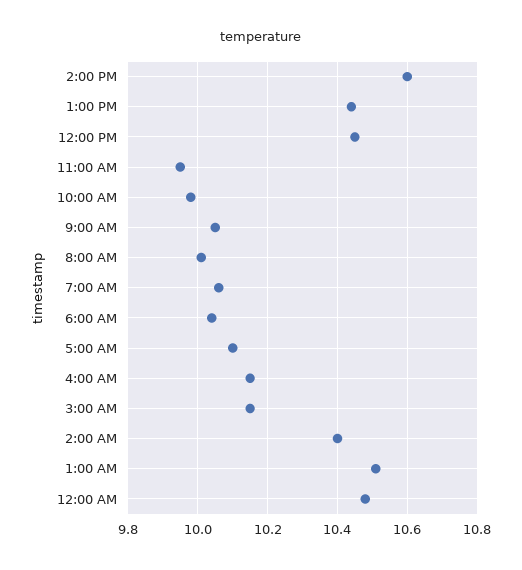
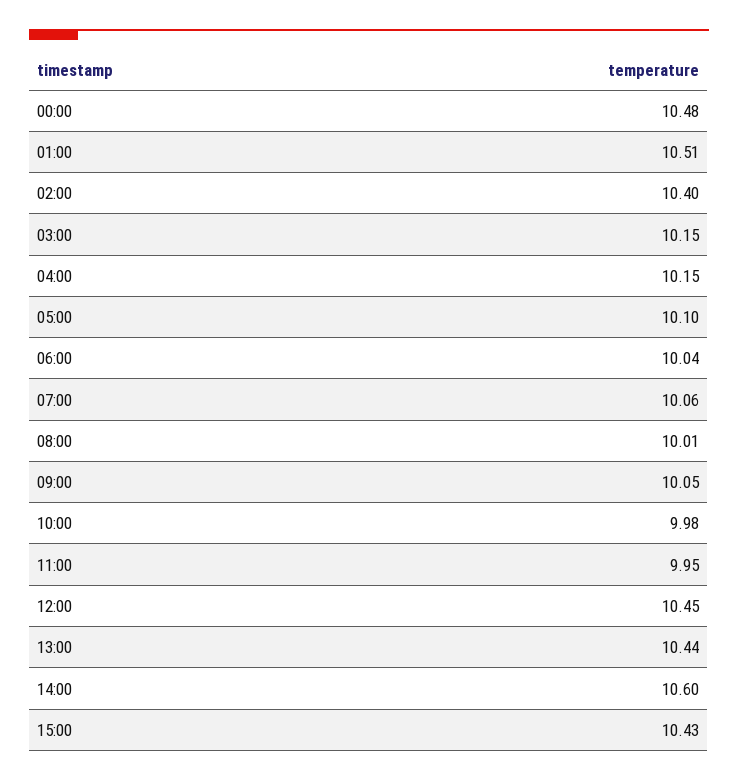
15:00: none -> 10.43

